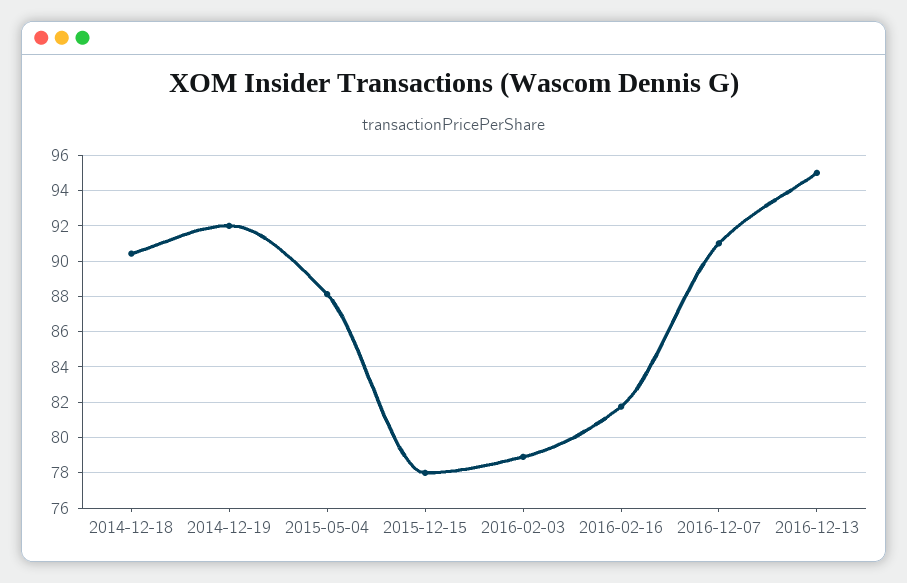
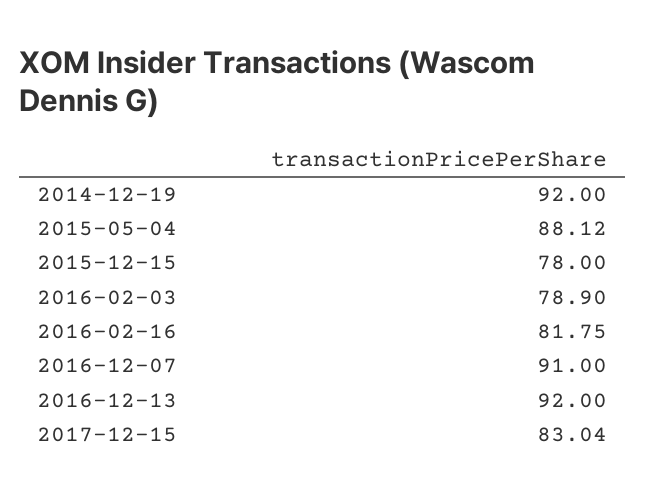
2014-12-18: 90.5 -> none
2016-12-13: 95 -> 92
2017-12-15: none -> 83.04

